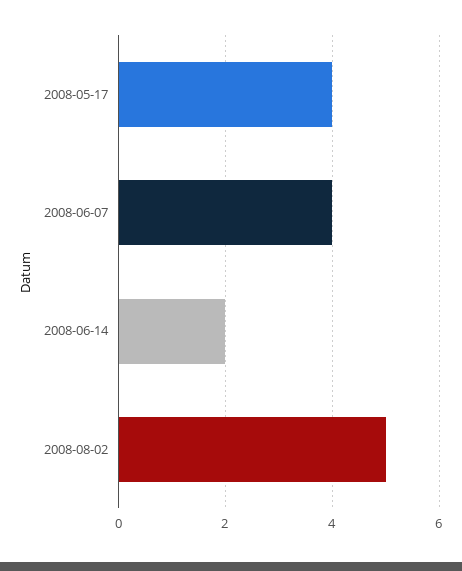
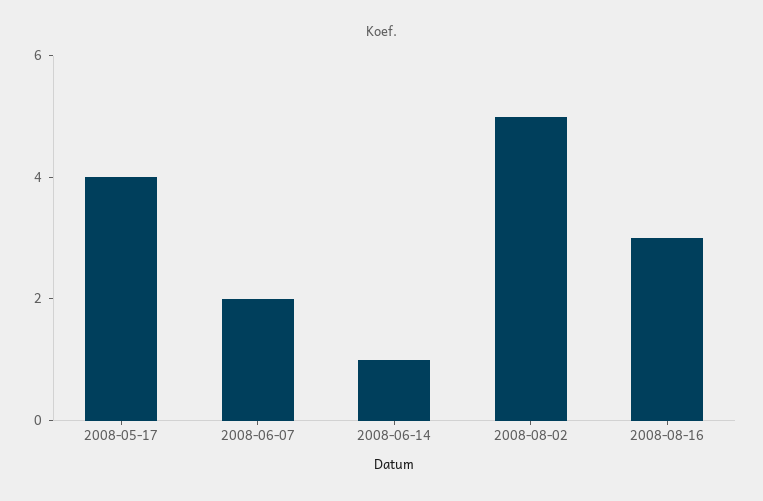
2008-06-07: 4 -> 2
2008-06-14: 2 -> 1
2008-08-16: none -> 3

